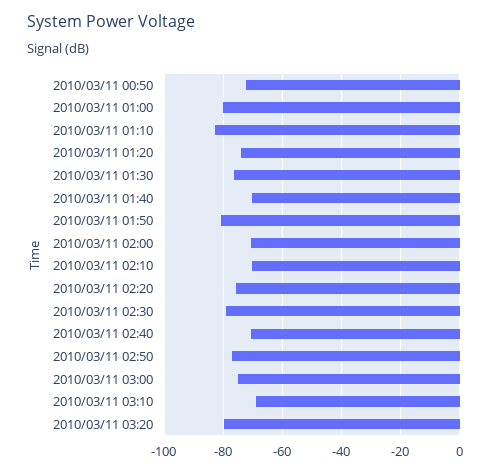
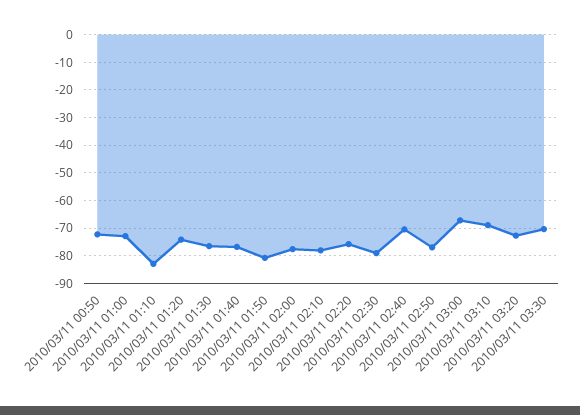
2010/03/11 01:00: -80 -> -72.5
2010/03/11 01:40: -70 -> -77.5
2010/03/11 02:00: -70 -> -77.5
2010/03/11 02:10: -70 -> -77.5
2010/03/11 03:00: -75 -> -67.5
2010/03/11 03:20: -80 -> -72.5
2010/03/11 03:30: none -> -70

